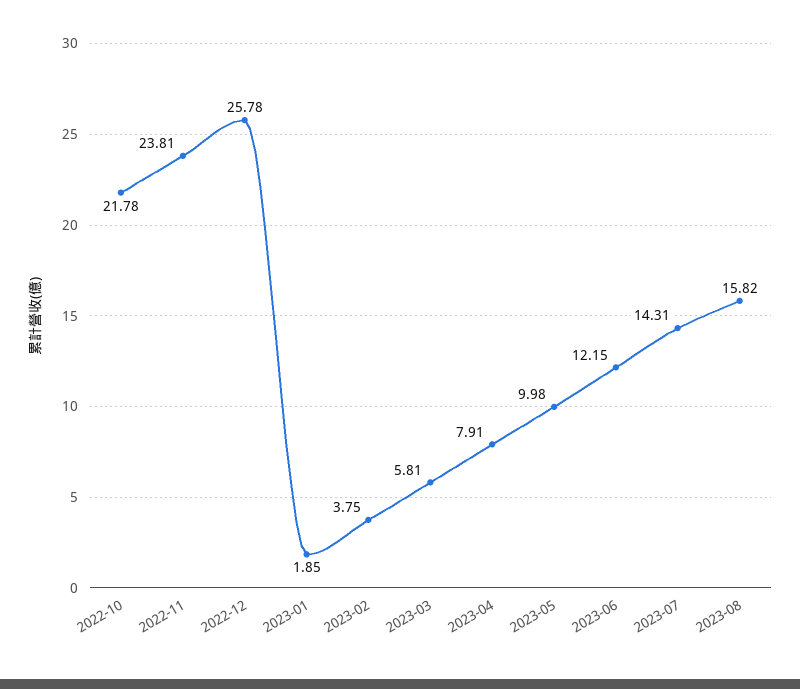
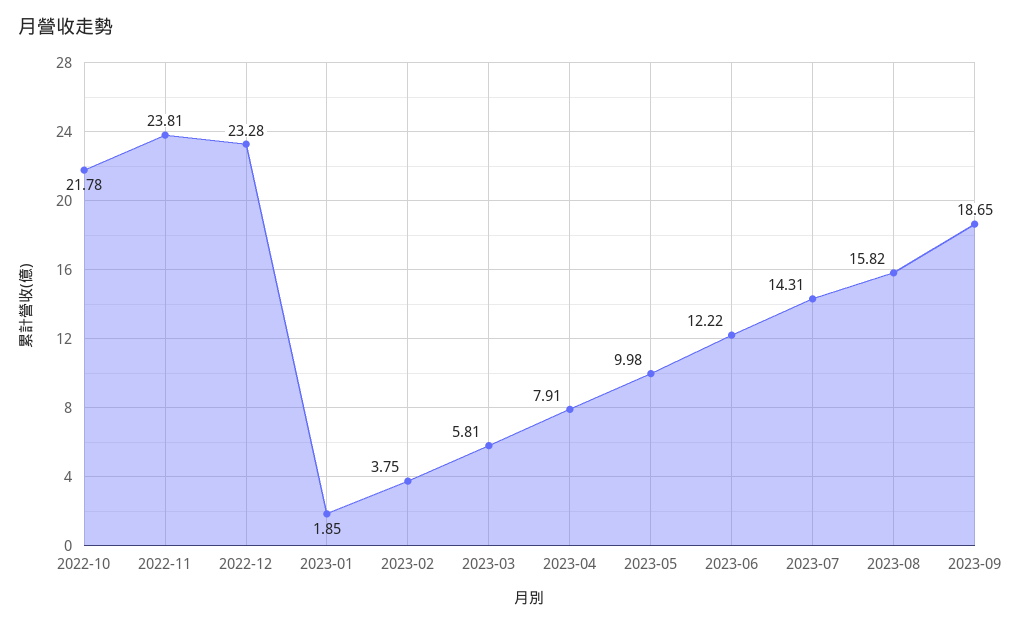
2022-12: 25.78 -> 23.28
2023-06: 12.15 -> 12.22
2023-09: none -> 18.65

